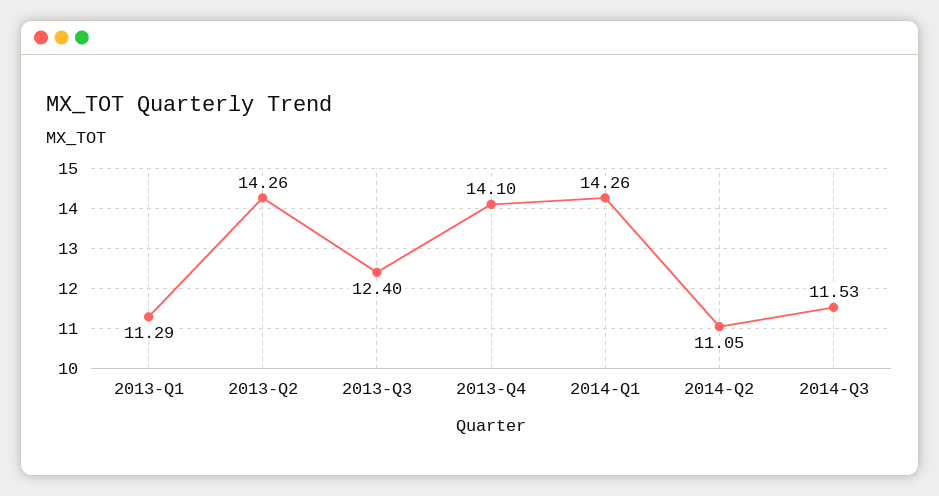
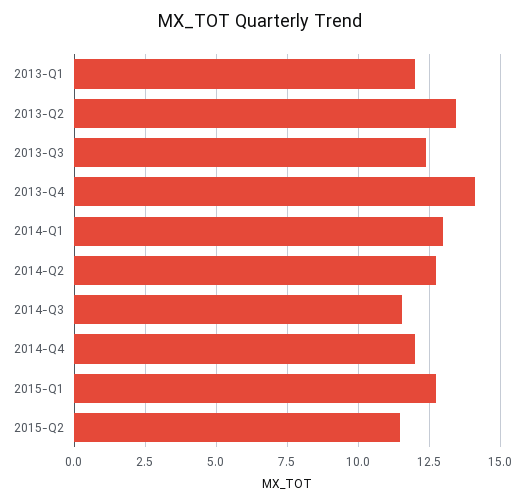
2013-Q1: 11.29 -> 12
2013-Q2: 14.26 -> 13.5
2014-Q1: 14.26 -> 13
2014-Q2: 11.05 -> 12.75
2014-Q4: none -> 12
2015-Q1: none -> 12.75
2015-Q2: none -> 11.5

